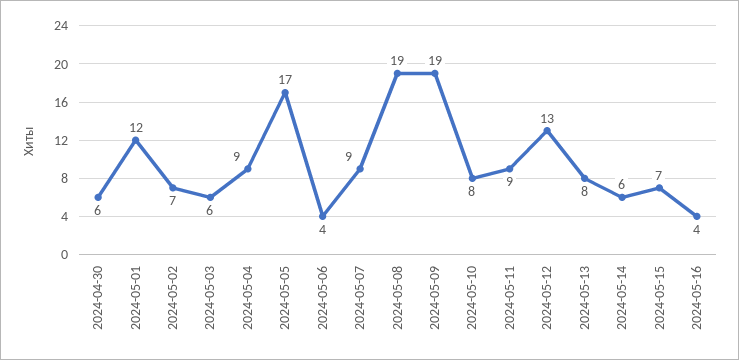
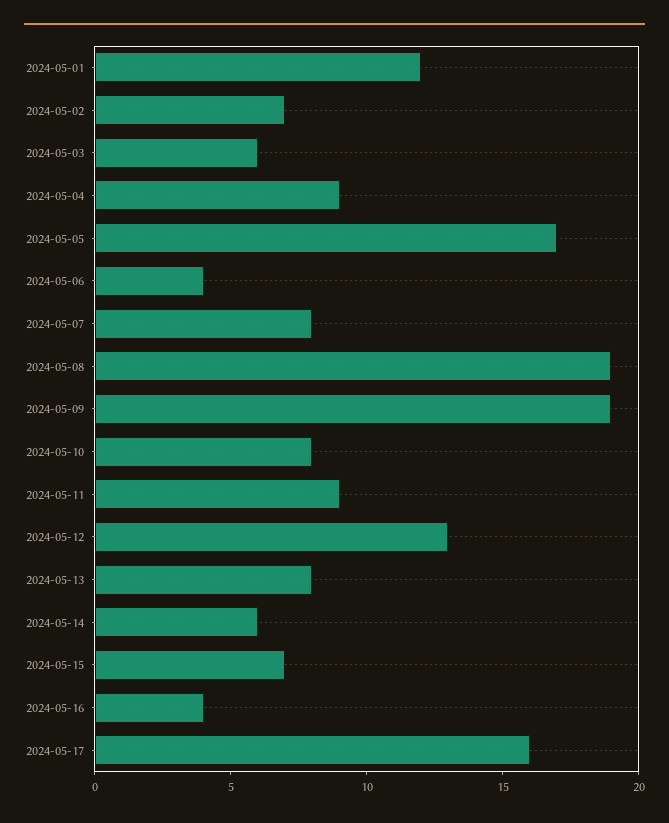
2024-04-30: 6 -> none
2024-05-07: 9 -> 8
2024-05-17: none -> 16

